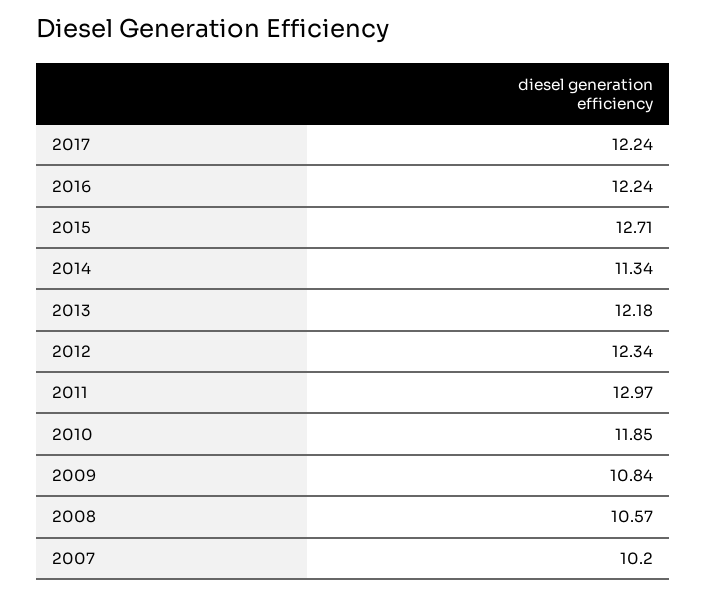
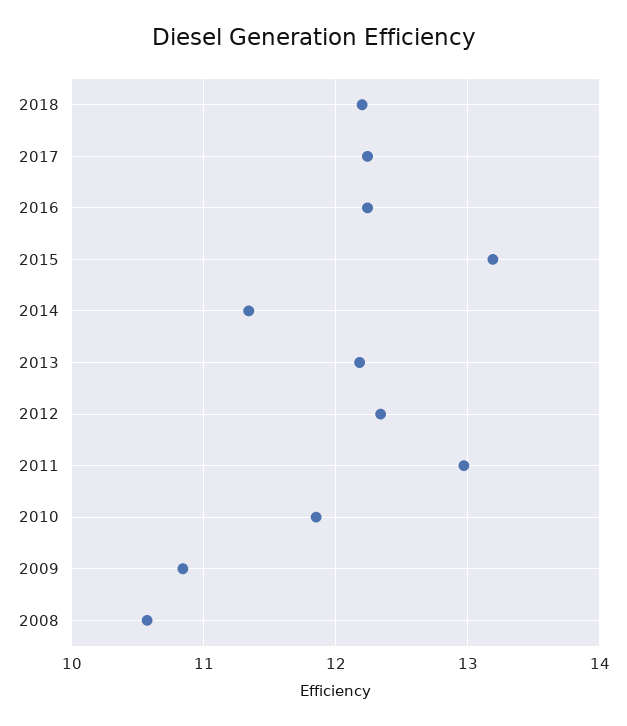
2015: 12.71 -> 13.2
2007: 10.2 -> none
2018: none -> 12.2

